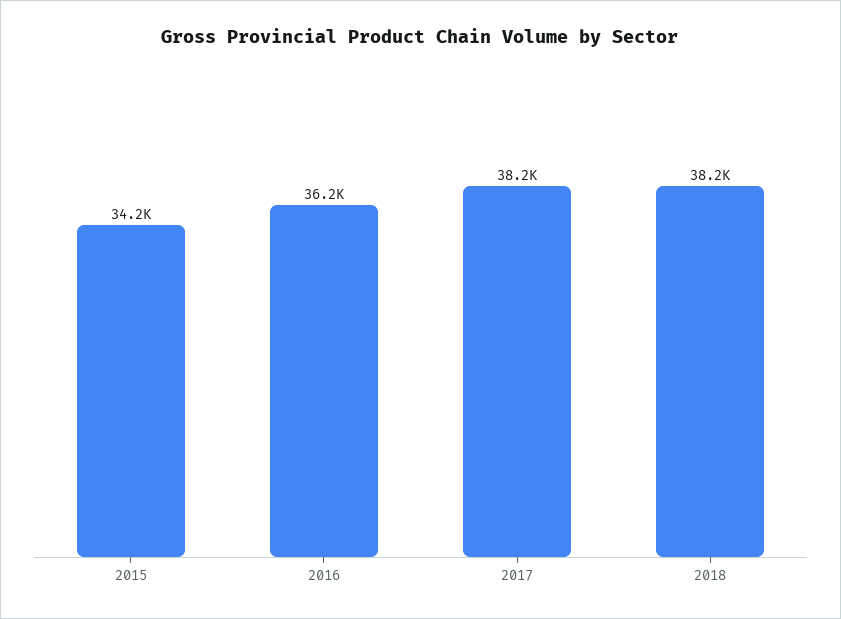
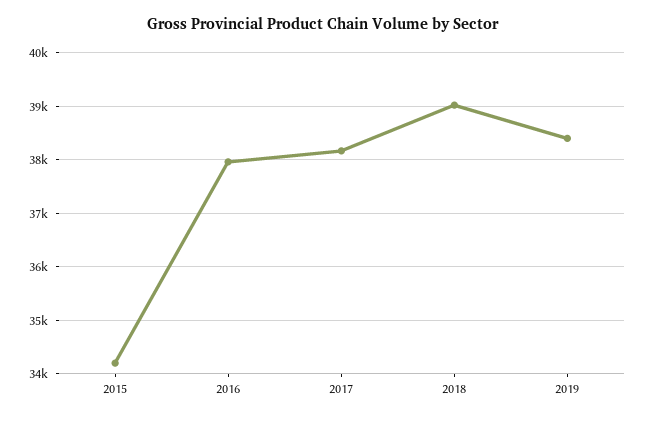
2016: 36200 -> 38000
2018: 38200 -> 39000
2019: none -> 38400

